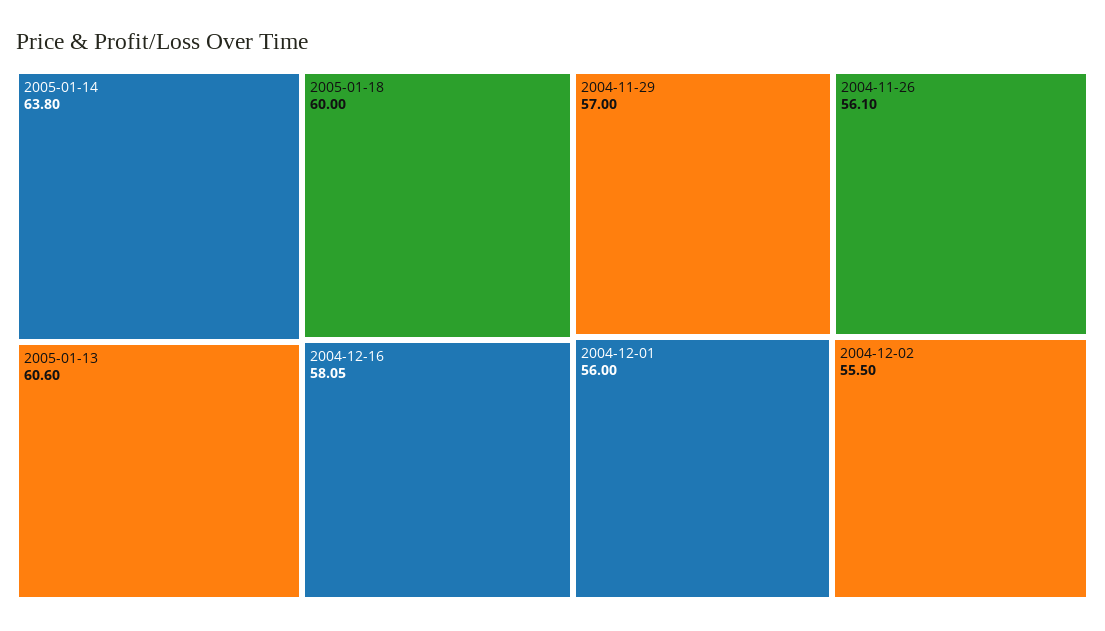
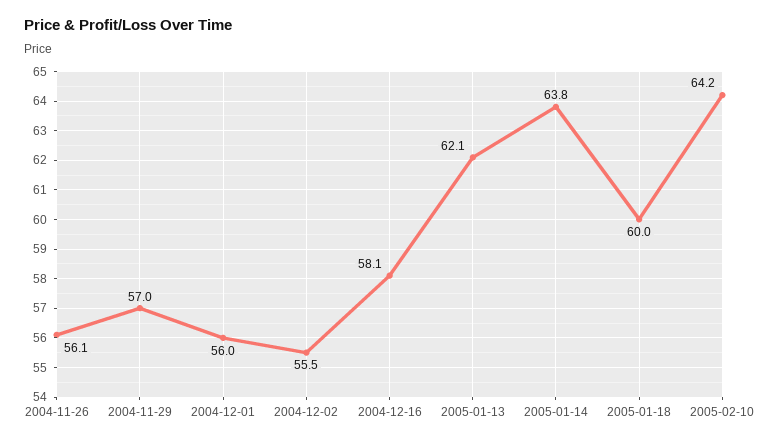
2005-01-13: 60.6 -> 62.1
2005-02-10: none -> 64.2

